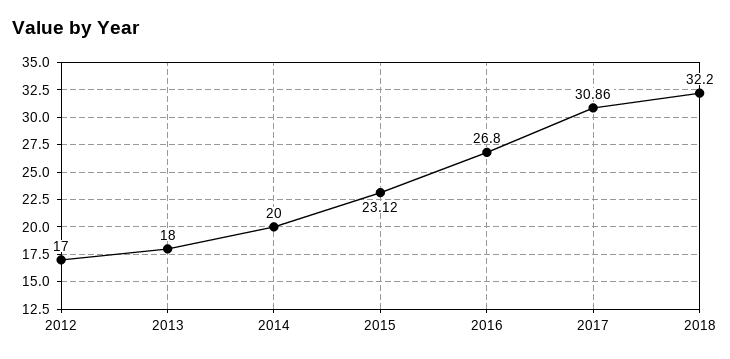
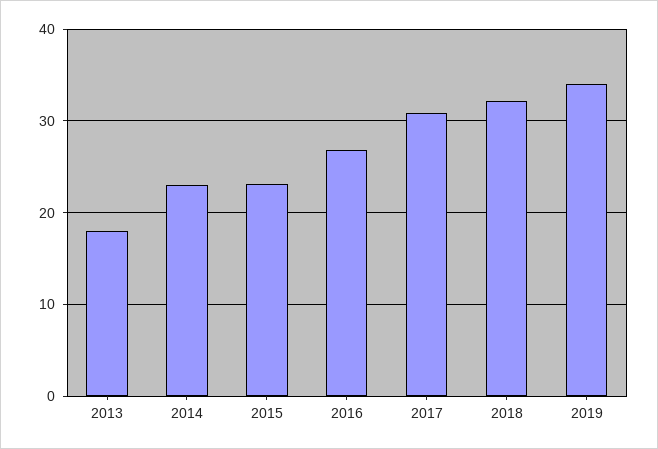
2012: 17 -> none
2014: 20 -> 23
2019: none -> 34

